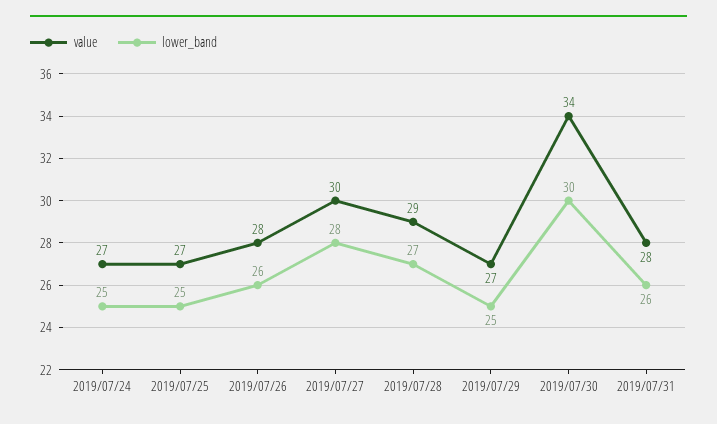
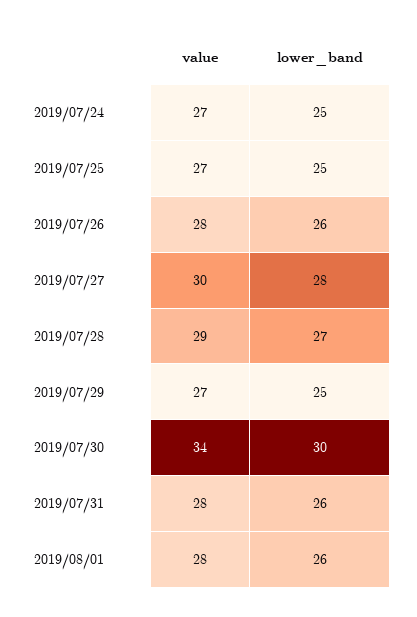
value, 2019/08/01: none -> 28
lower_band, 2019/08/01: none -> 26

